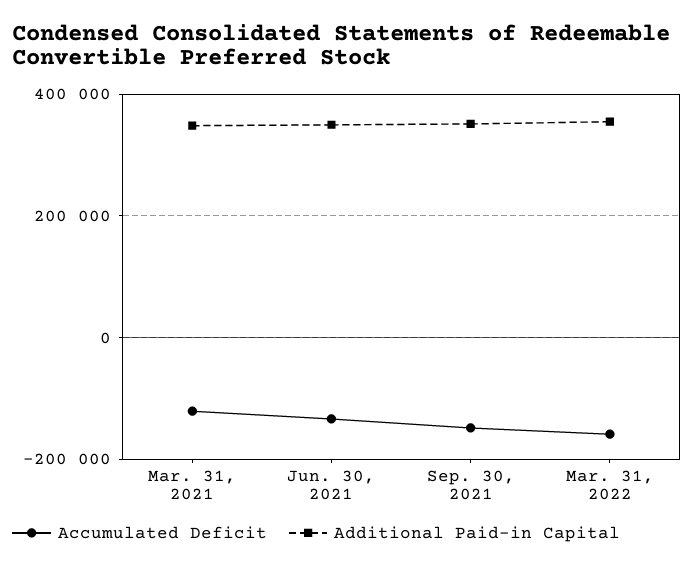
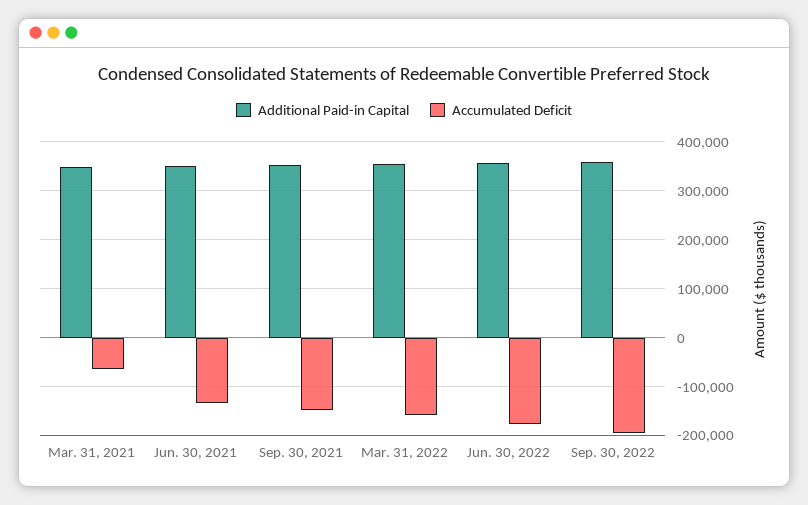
Accumulated Deficit, Mar. 31, 2021: -120000 -> -60000
Additional Paid-in Capital, Jun. 30, 2022: none -> 360000
Accumulated Deficit, Jun. 30, 2022: none -> -180000
Additional Paid-in Capital, Sep. 30, 2022: none -> 360000
Accumulated Deficit, Sep. 30, 2022: none -> -200000

